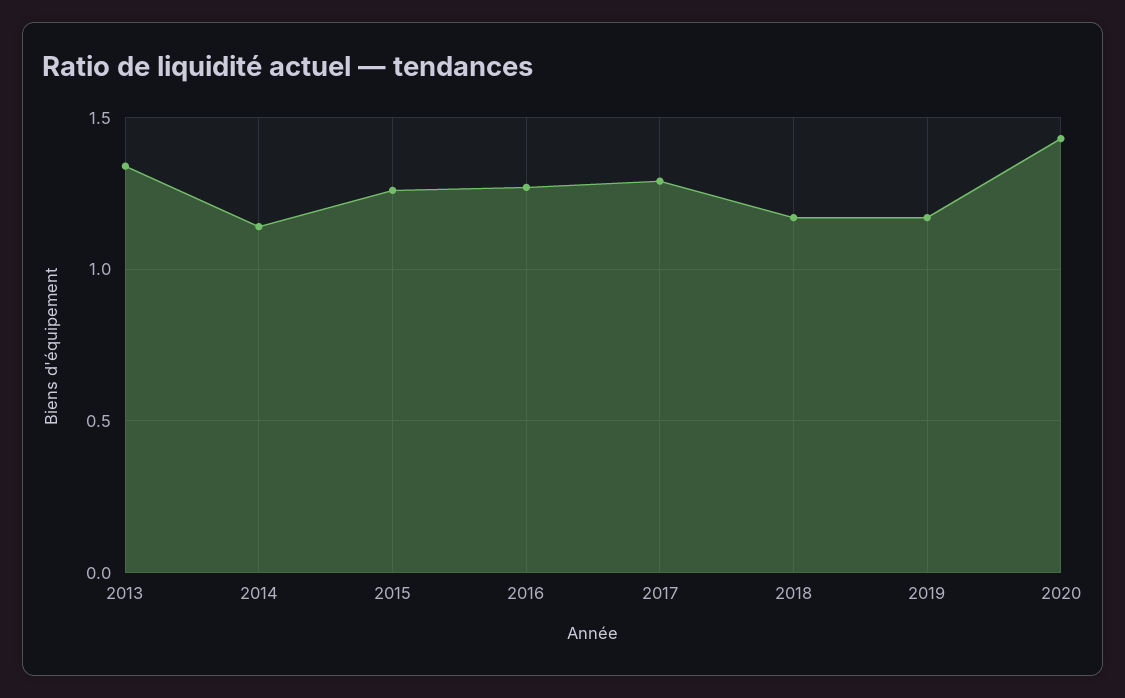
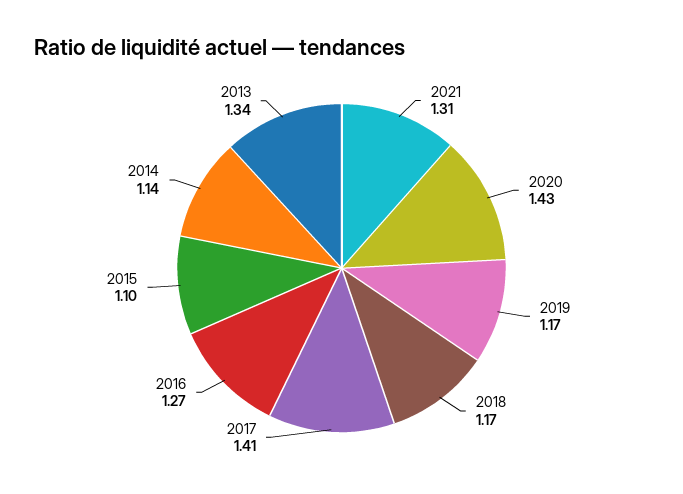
2015: 1.25 -> 1.1
2017: 1.3 -> 1.41
2021: none -> 1.31

